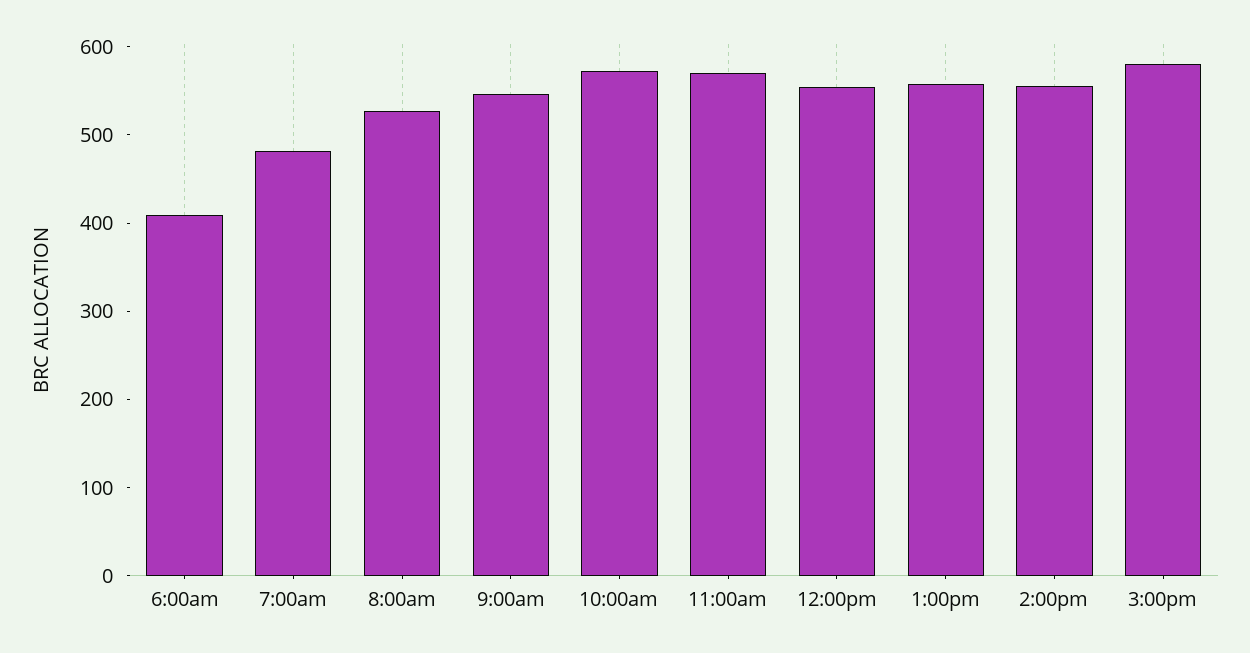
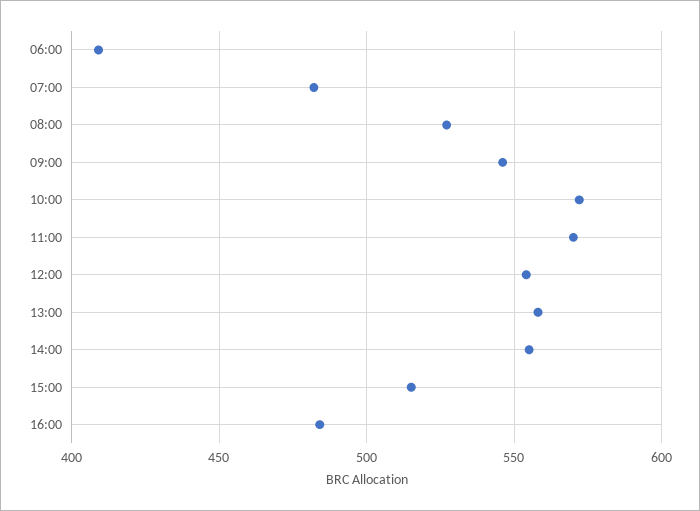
3:00pm: 580 -> 515
16:00: none -> 485

